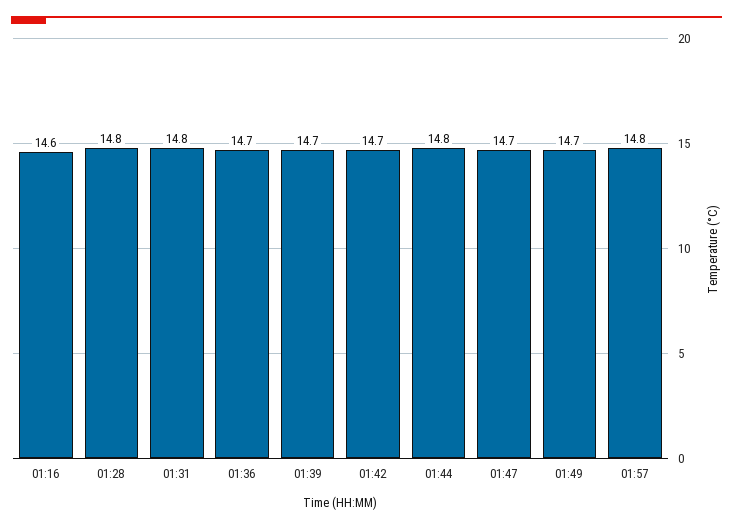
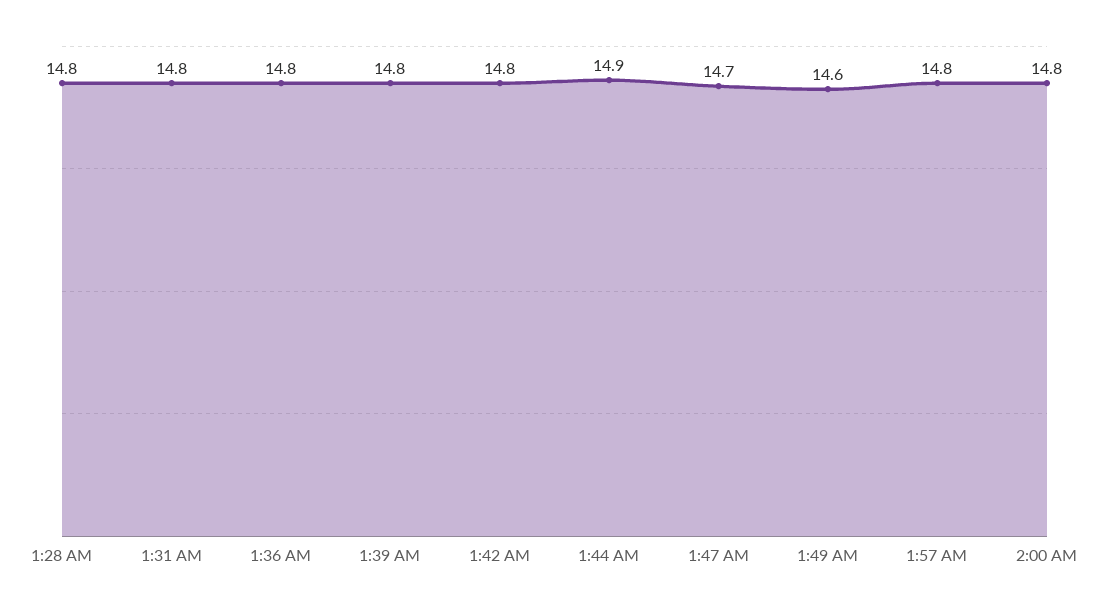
01:16: 14.6 -> none
01:36: 14.7 -> 14.8
01:39: 14.7 -> 14.8
01:42: 14.7 -> 14.8
01:44: 14.8 -> 14.9
01:49: 14.7 -> 14.6
2:00 AM: none -> 14.8

